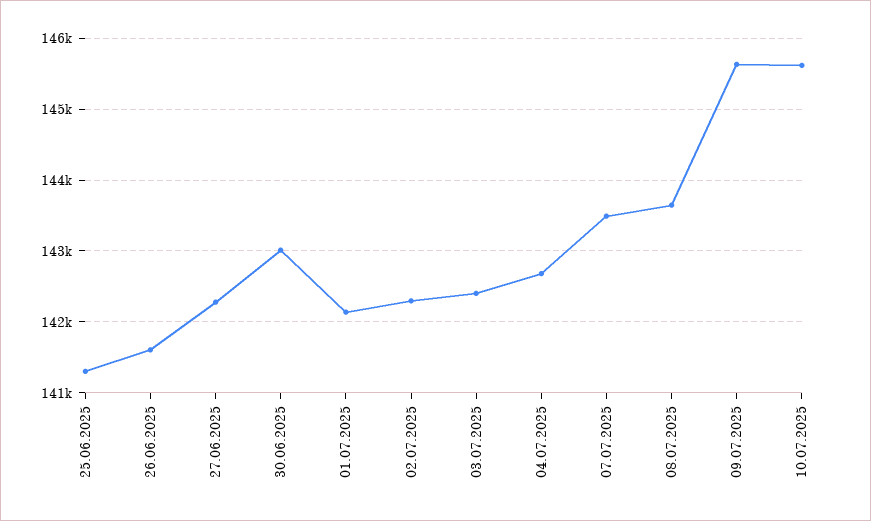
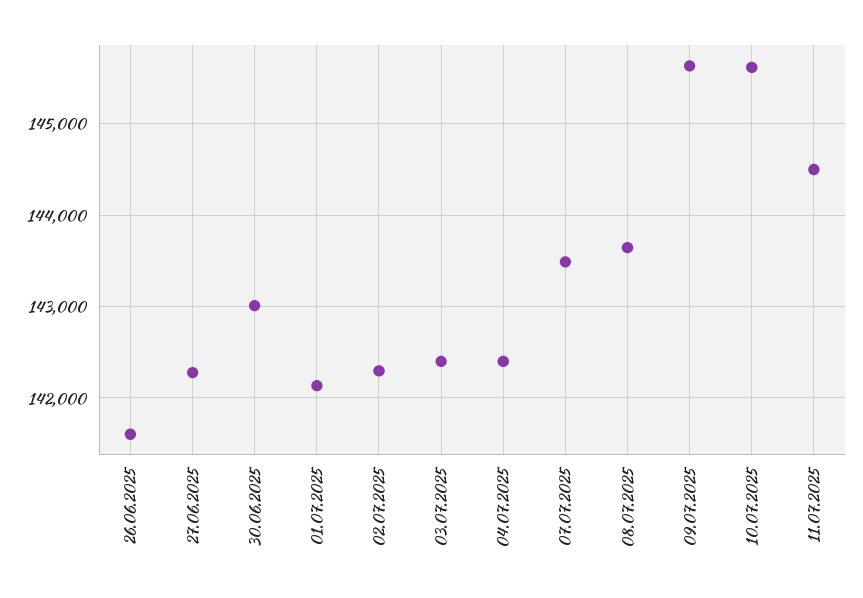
25.06.2025: 141300 -> none
04.07.2025: 142700 -> 142400
11.07.2025: none -> 144500

